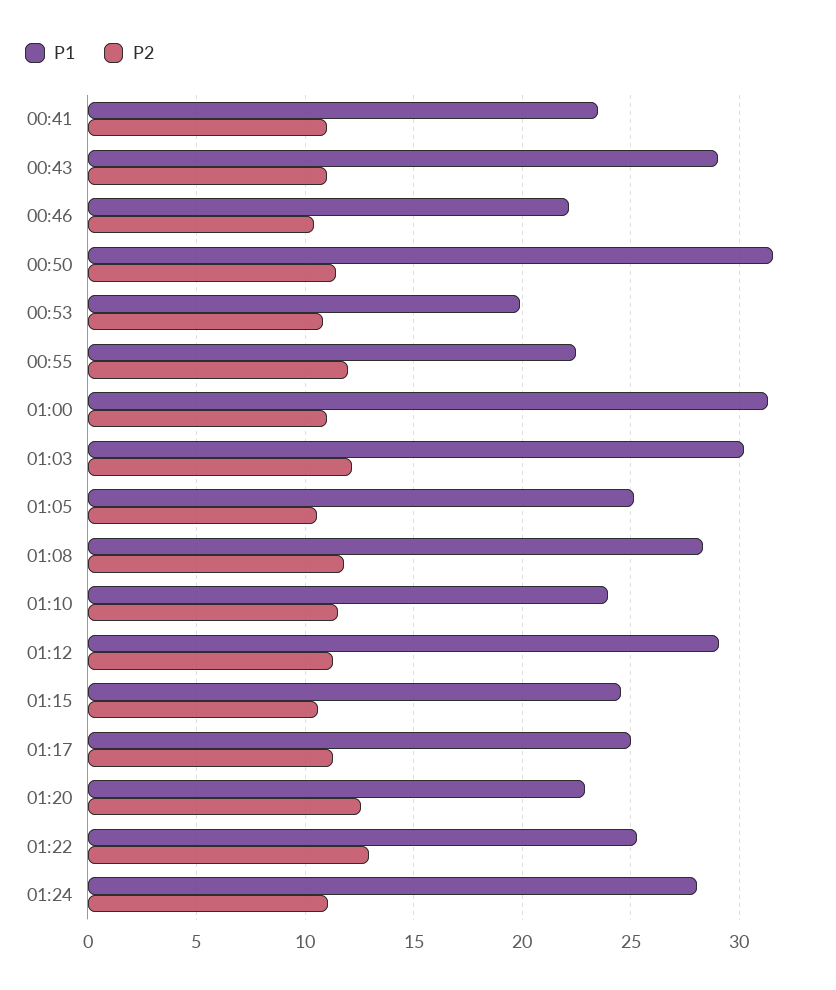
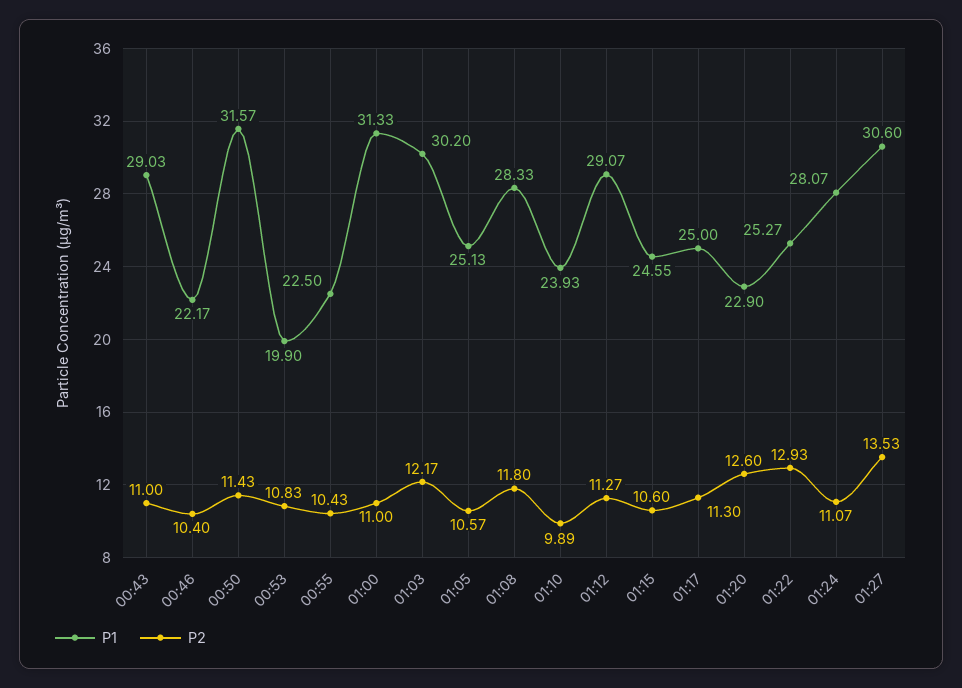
P1, 00:41: 23.5 -> none
P2, 00:41: 11 -> none
P2, 00:55: 12 -> 10.43
P2, 01:10: 11.5 -> 9.89
P1, 01:27: none -> 30.6
P2, 01:27: none -> 13.53

